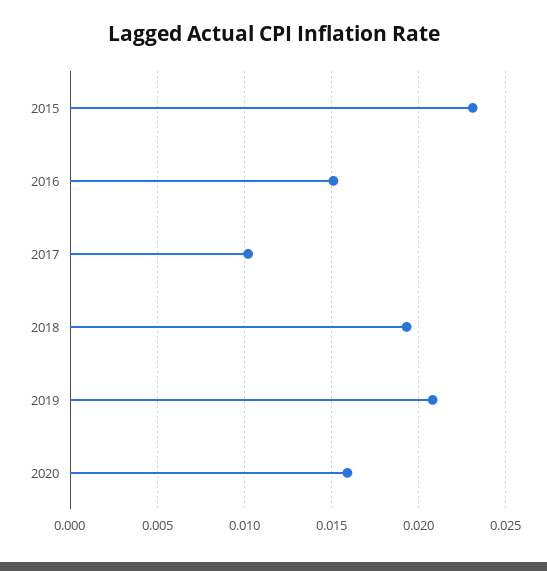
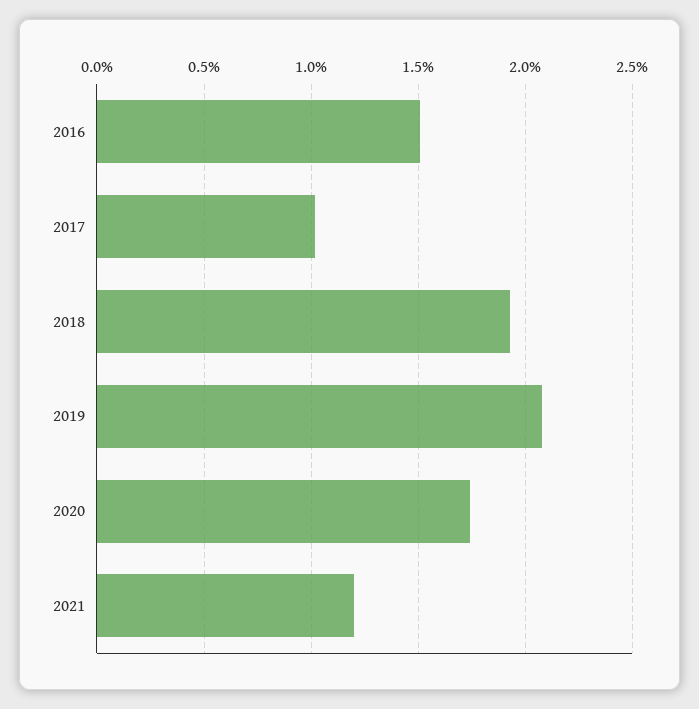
2015: 0.023 -> none
2020: 0.016 -> 0.0175
2021: none -> 0.012

